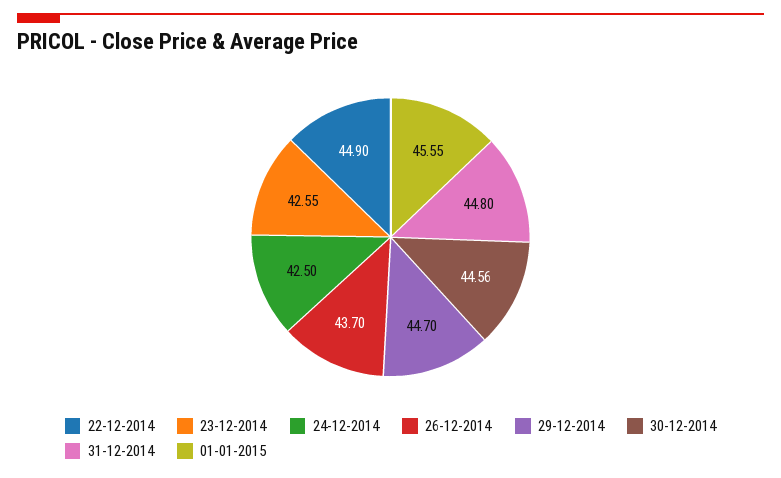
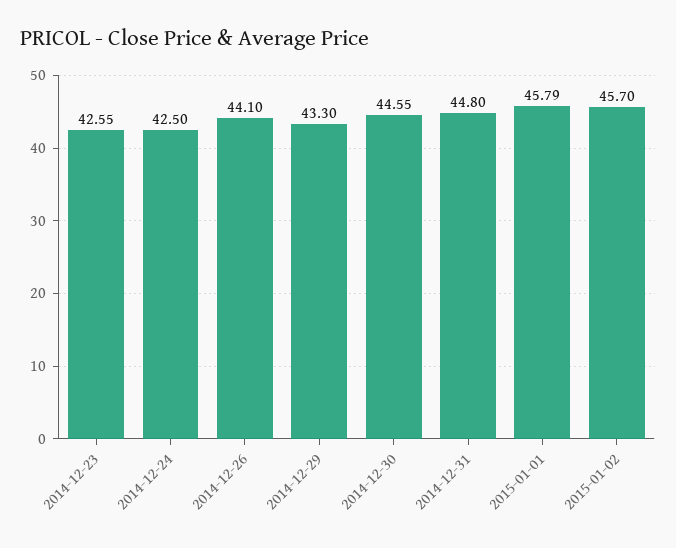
22-12-2014: 44.9 -> none
26-12-2014: 43.7 -> 44.1
29-12-2014: 44.7 -> 43.3
30-12-2014: 44.56 -> 44.55
01-01-2015: 45.55 -> 45.79
2015-01-02: none -> 45.7

